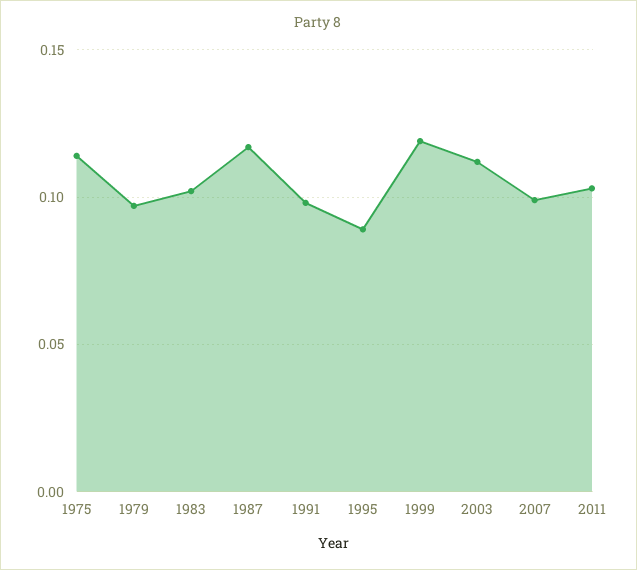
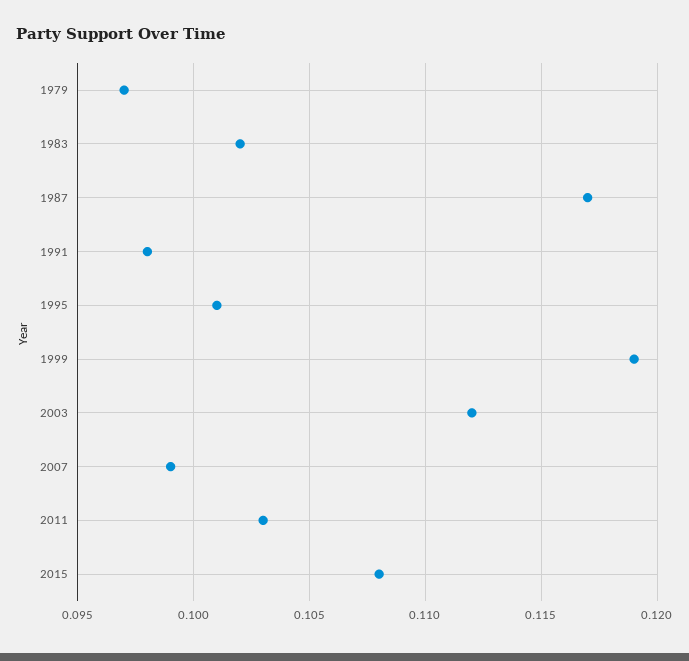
1975: 0.115 -> none
1995: 0.09 -> 0.101
2015: none -> 0.108

